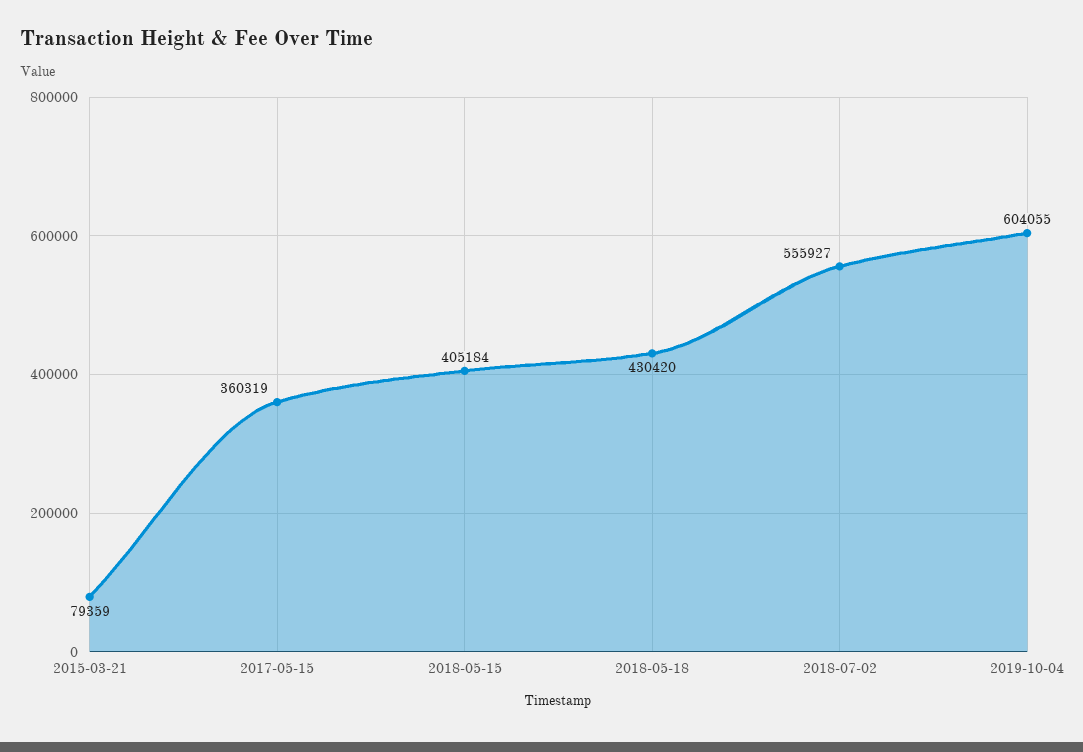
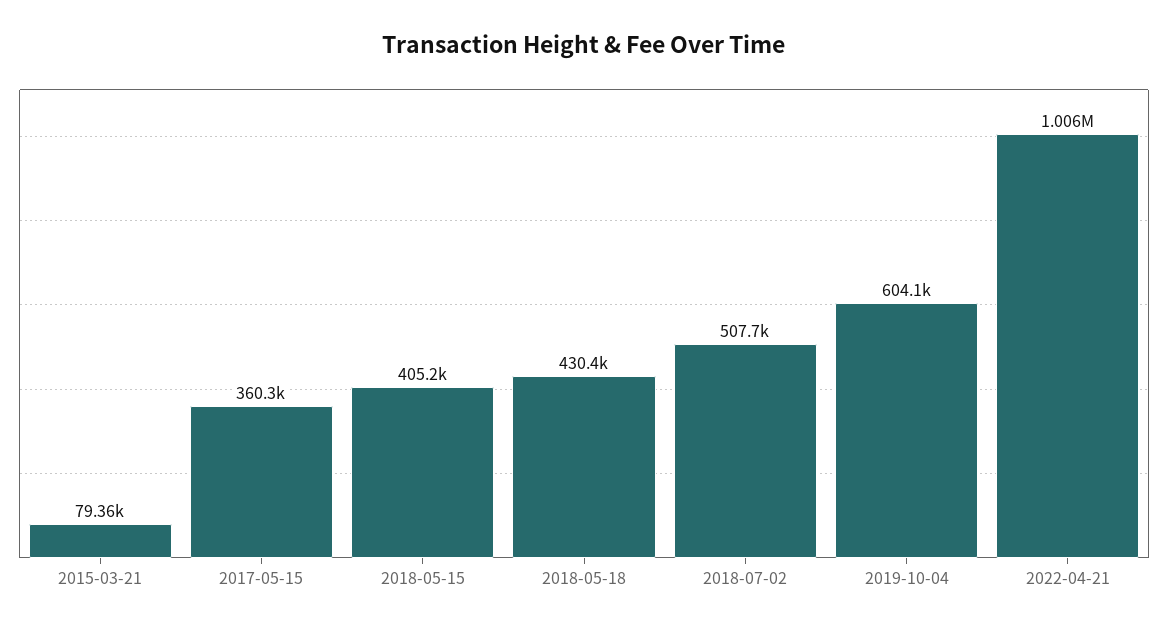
2018-07-02: 555927 -> 507700
2022-04-21: none -> 1006000

